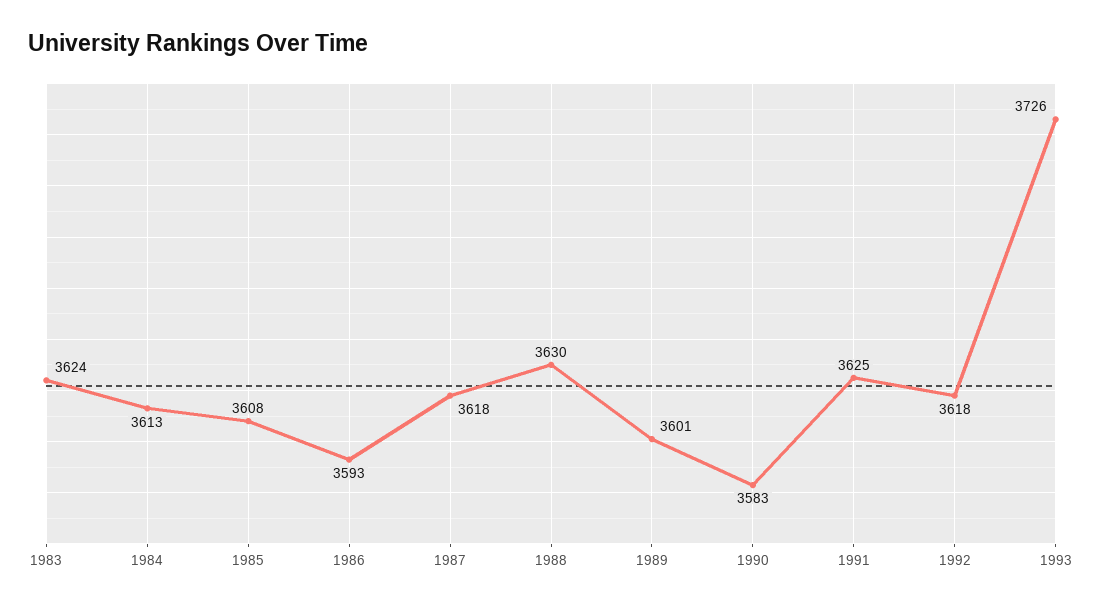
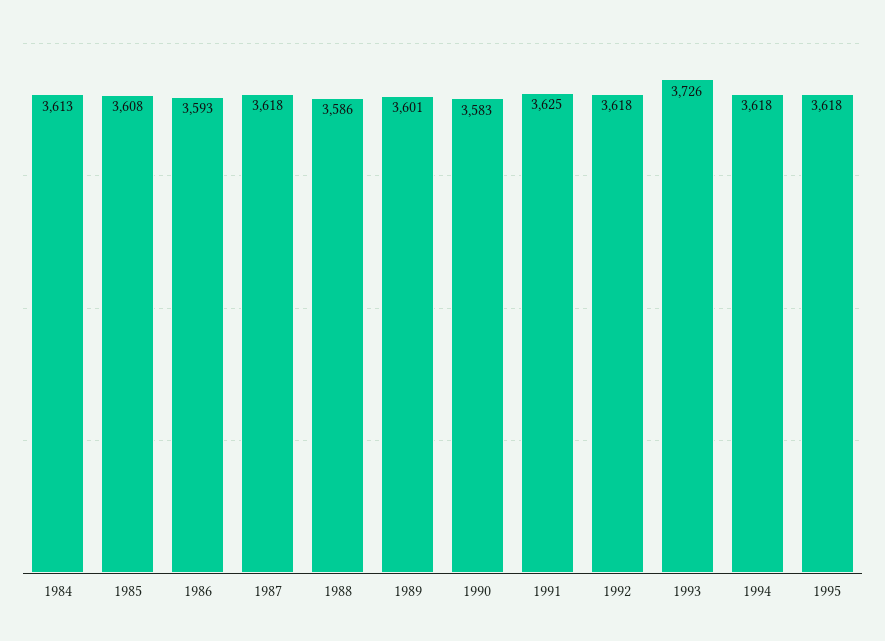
1983: 3624 -> none
1988: 3630 -> 3586
1994: none -> 3618
1995: none -> 3618

